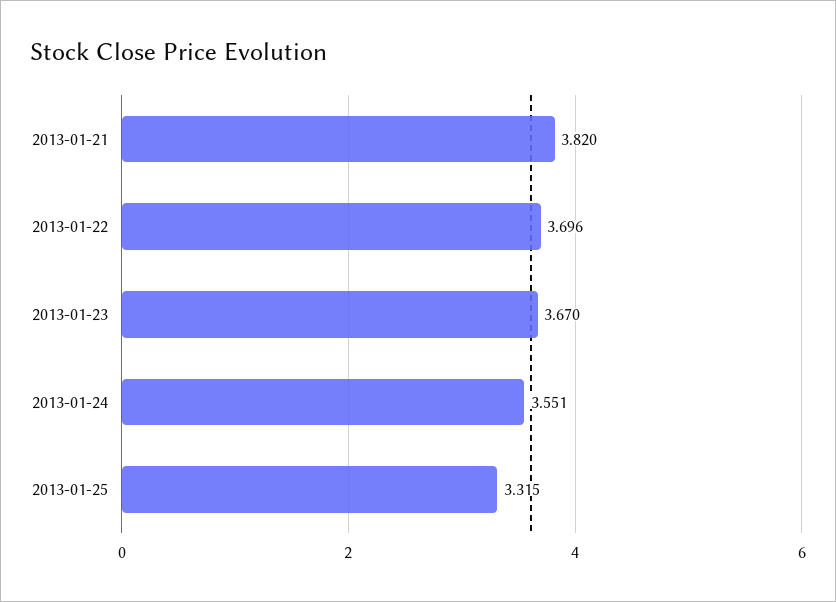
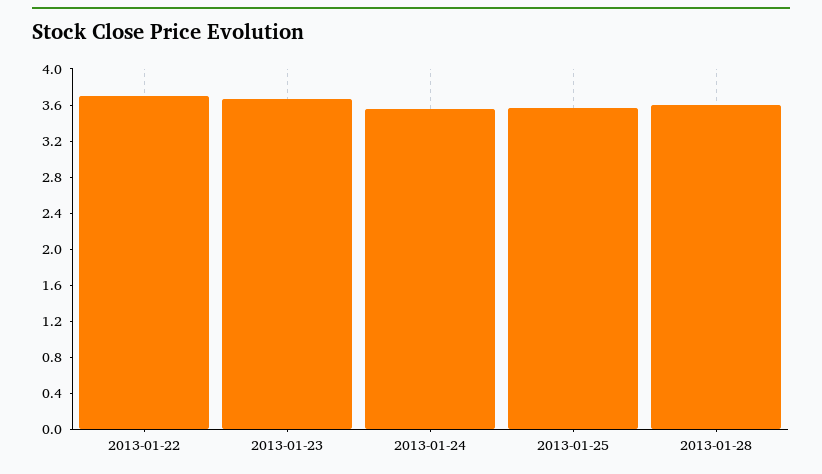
2013-01-21: 3.82 -> none
2013-01-25: 3.315 -> 3.6
2013-01-28: none -> 3.6

